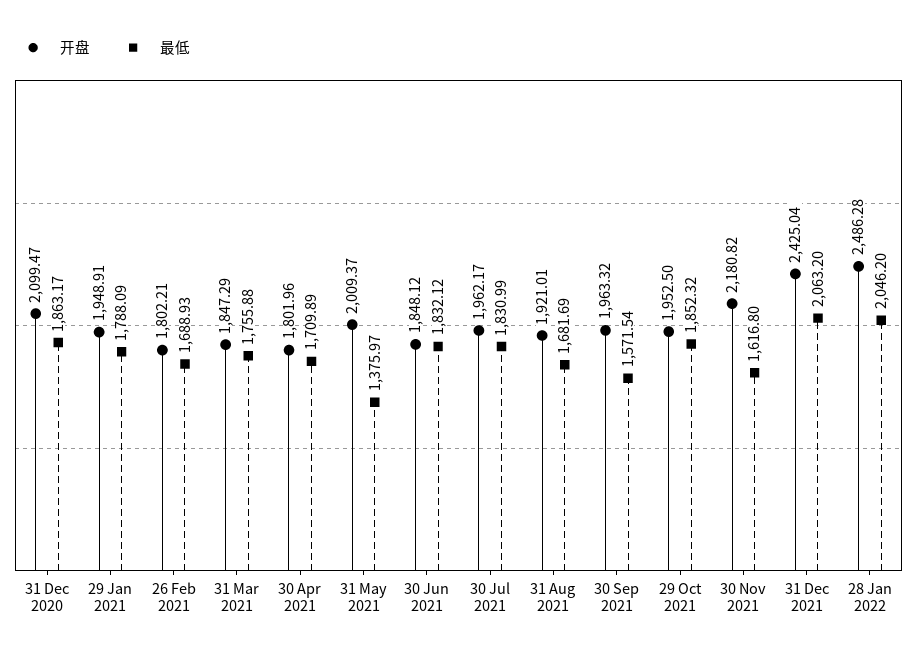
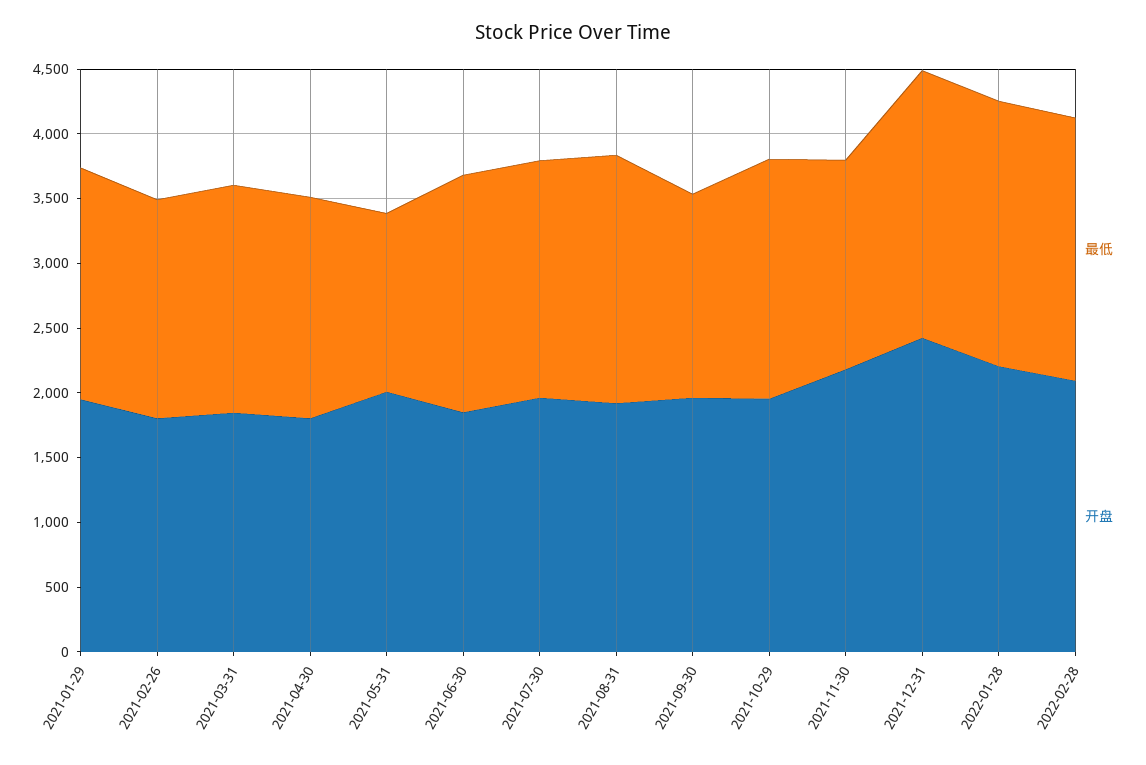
开盘, 31 Dec 2020: 2099.47 -> none
最低, 31 Dec 2020: 1863.17 -> none
最低, 31 Aug 2021: 1681.69 -> 1900
开盘, 28 Jan 2022: 2486.28 -> 2200
最低, 2022-02-28: none -> 2000
开盘, 2022-02-28: none -> 2100

